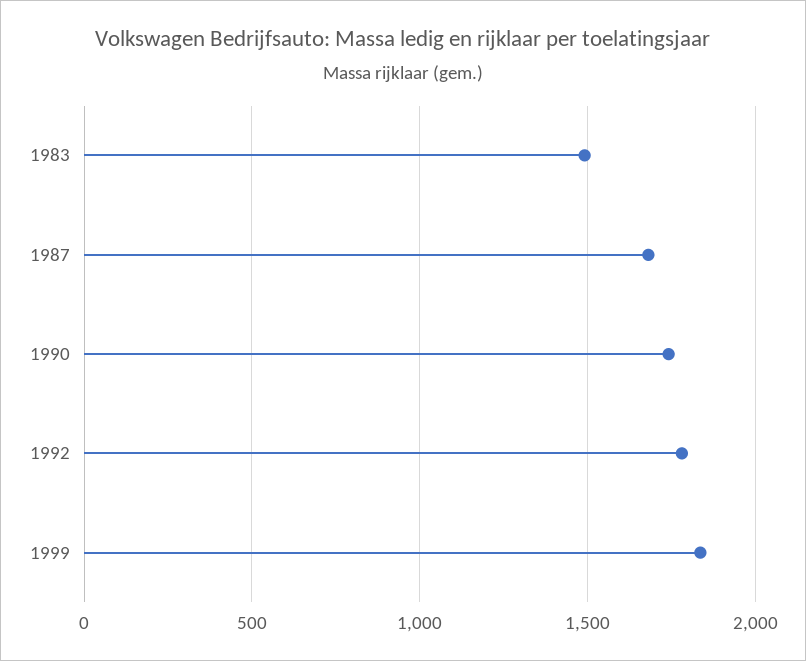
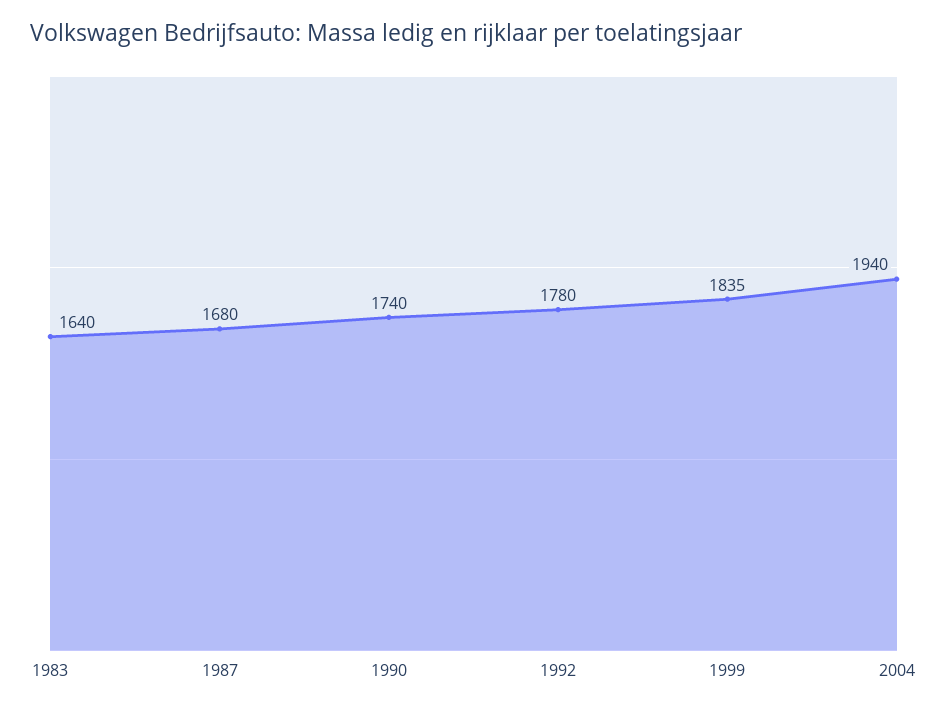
1983: 1500 -> 1640
2004: none -> 1940

